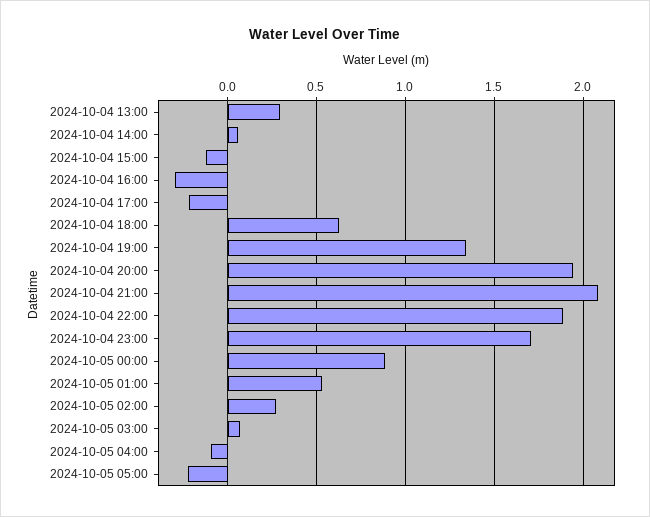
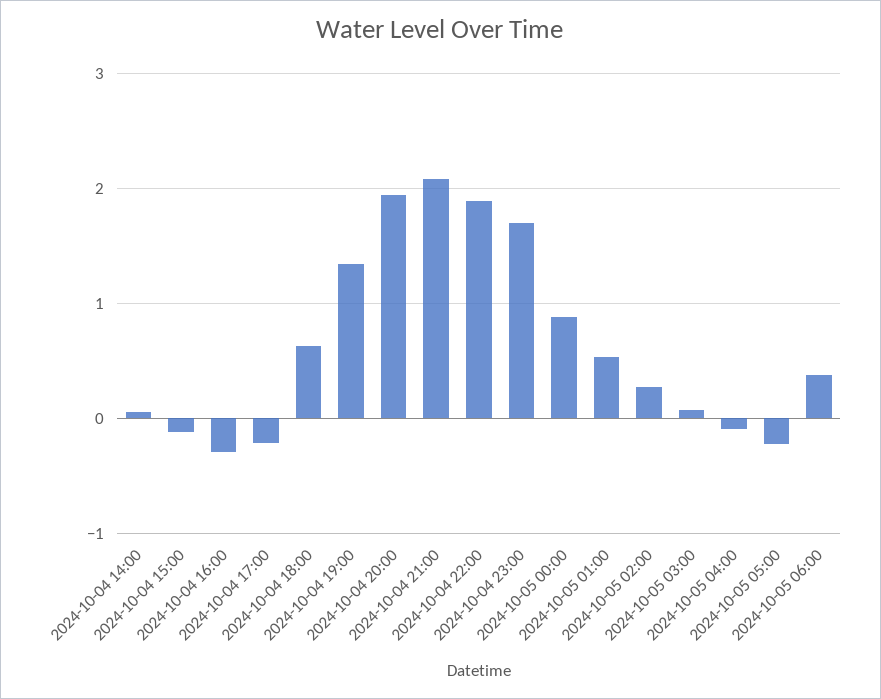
2024-10-04 13:00: 0.3 -> none
2024-10-05 06:00: none -> 0.4

